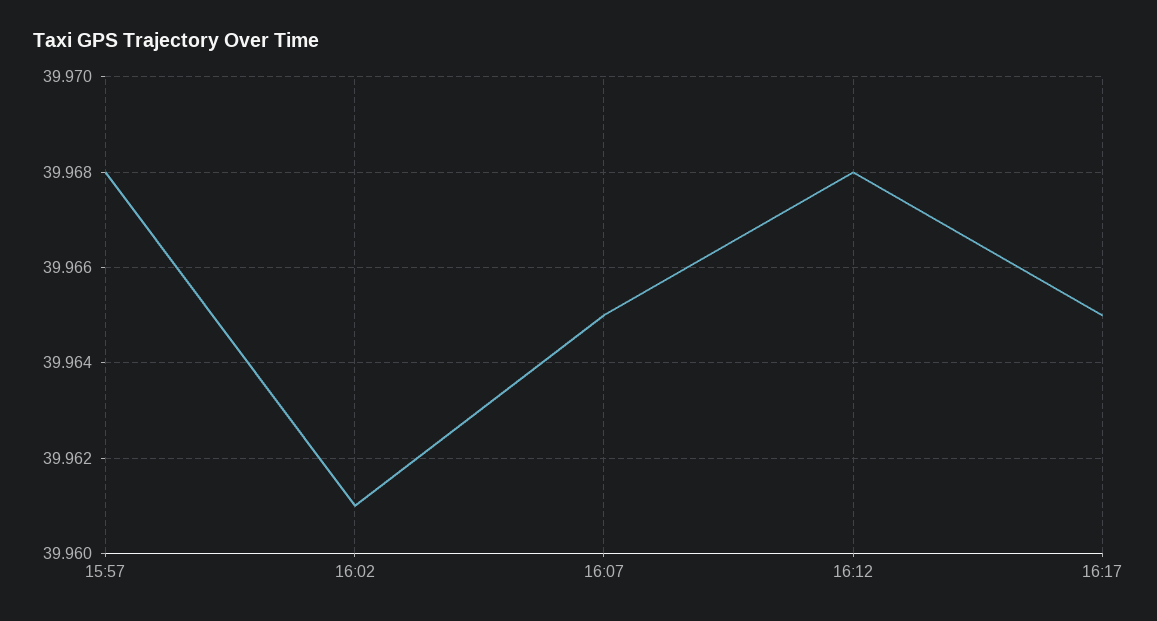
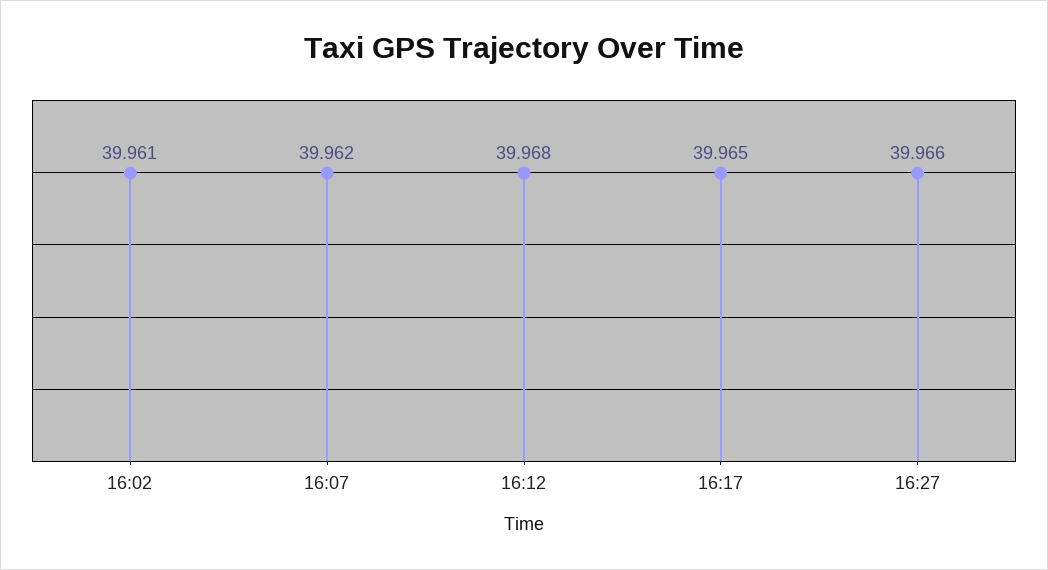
15:57: 39.968 -> none
16:07: 39.965 -> 39.962
16:27: none -> 39.966

